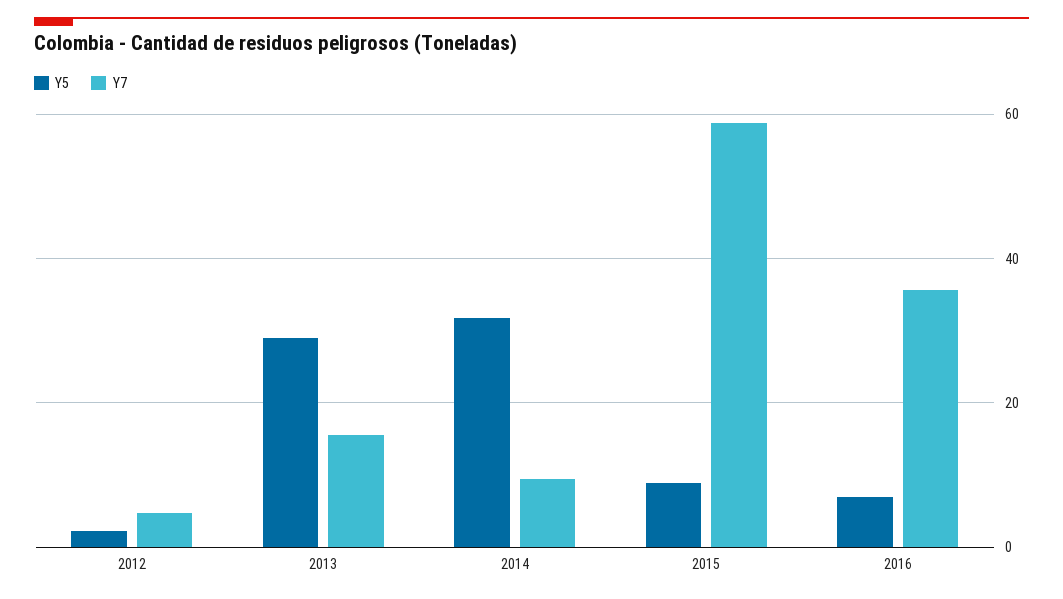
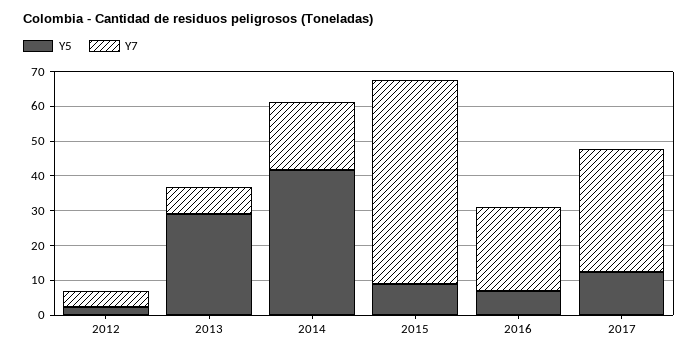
Y7, 2013: 16 -> 7.5
Y5, 2014: 32 -> 42.5
Y7, 2014: 10 -> 20
Y7, 2016: 36 -> 25
Y5, 2017: none -> 12.5
Y7, 2017: none -> 35

